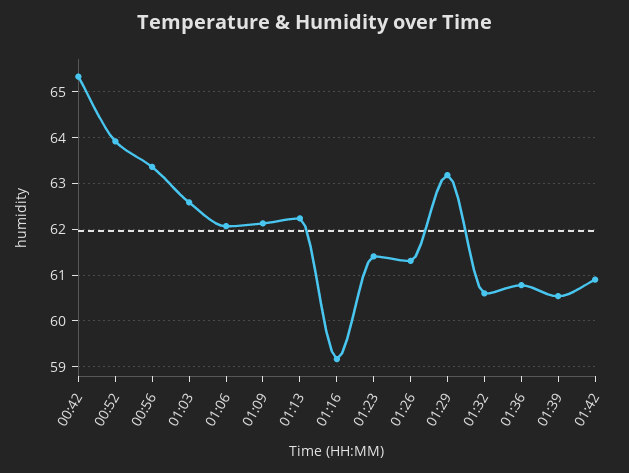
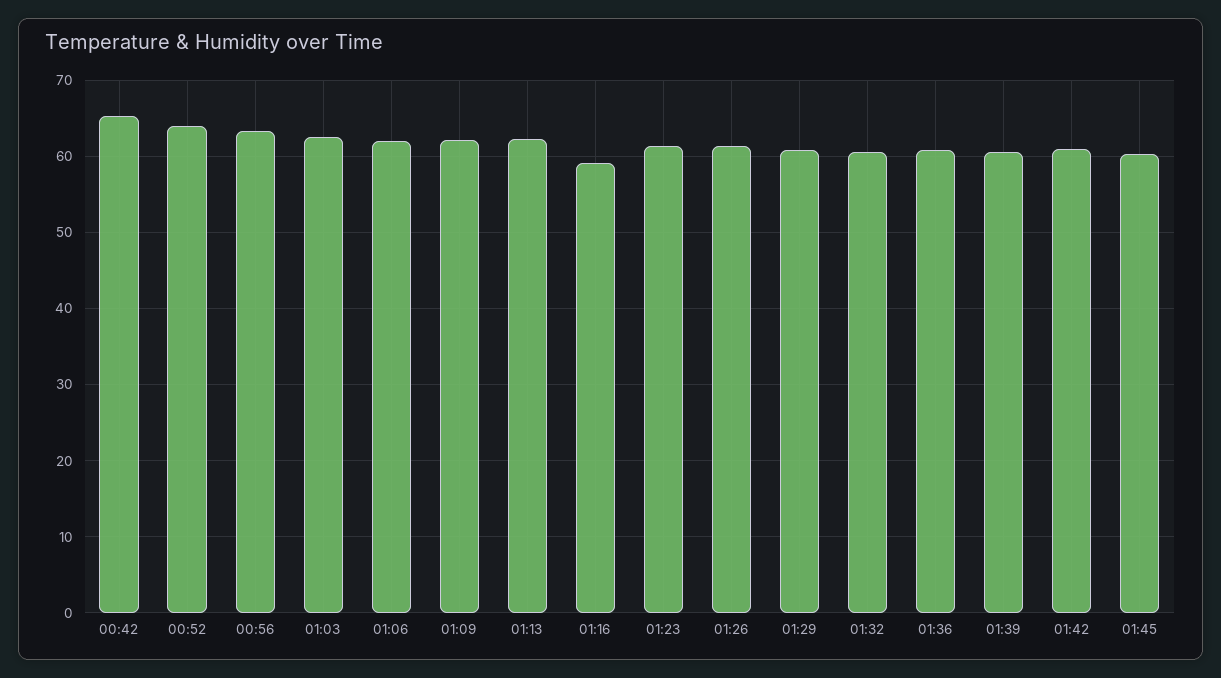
01:29: 63.2 -> 61
01:45: none -> 60

